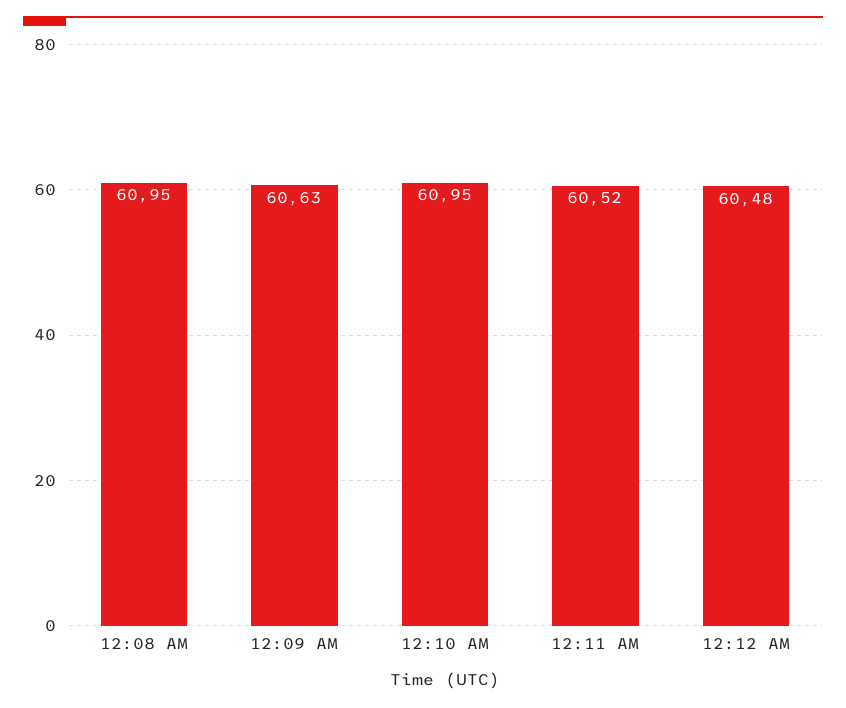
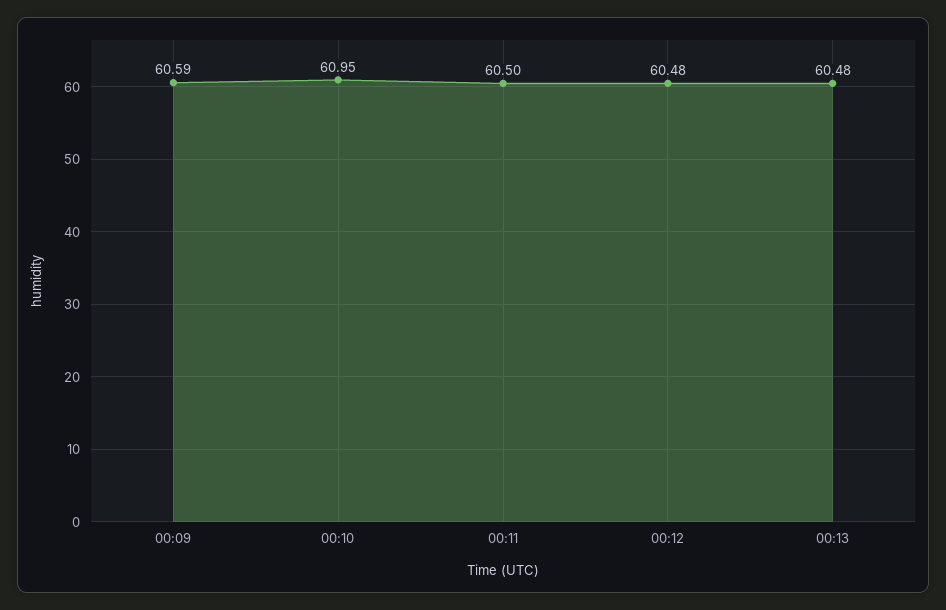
12:08 AM: 60.95 -> none
12:09 AM: 60.63 -> 60.59
12:11 AM: 60.52 -> 60.5
00:13: none -> 60.48

